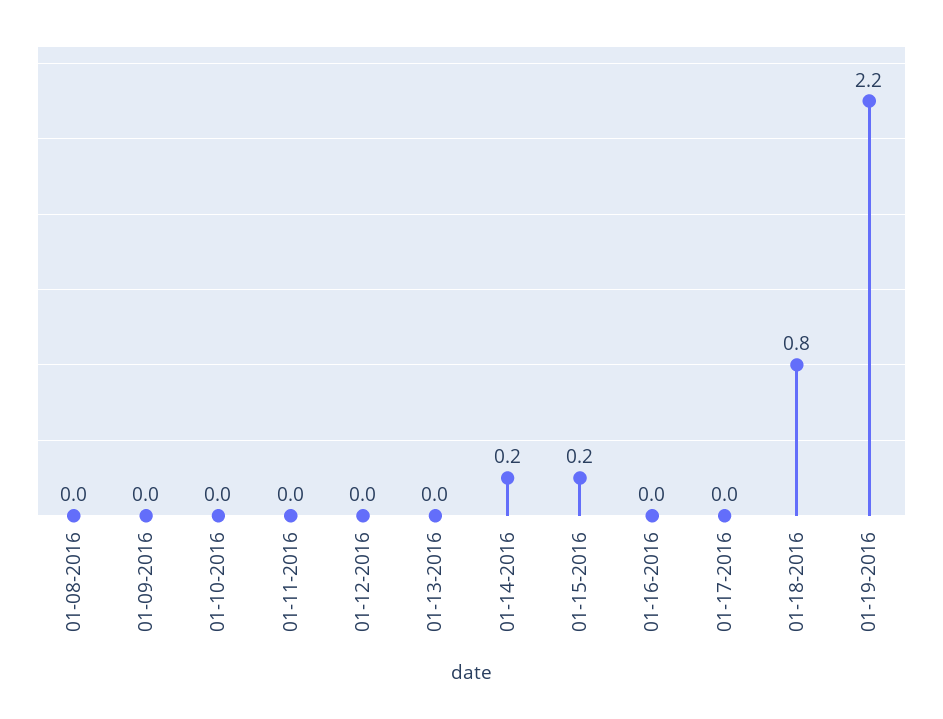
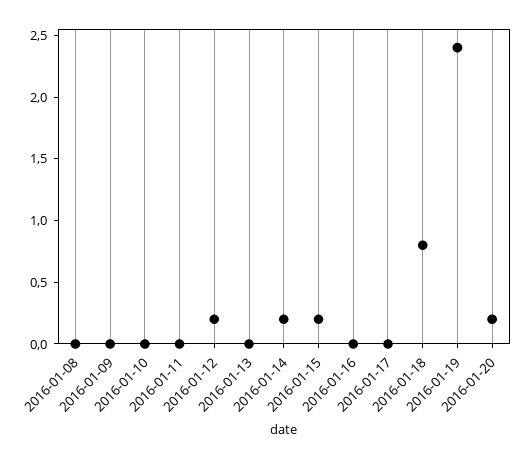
01-12-2016: 0 -> 0.2
01-19-2016: 2.2 -> 2.4
2016-01-20: none -> 0.2

